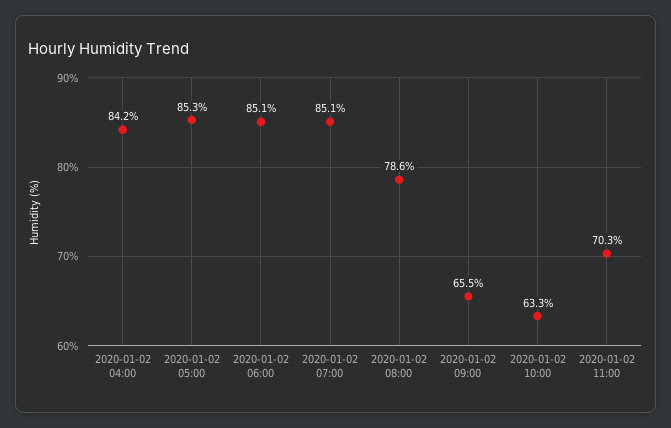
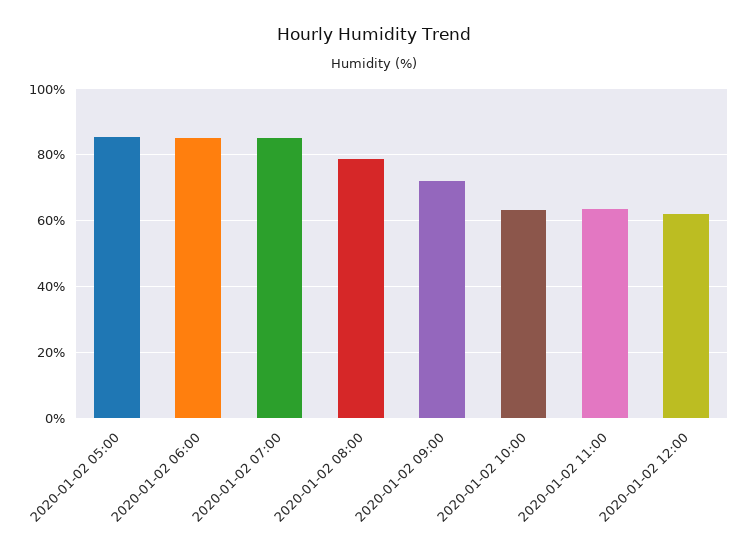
2020-01-02 04:00: 84.2 -> none
2020-01-02 09:00: 65.5 -> 72
2020-01-02 11:00: 70.3 -> 64
2020-01-02 12:00: none -> 62

